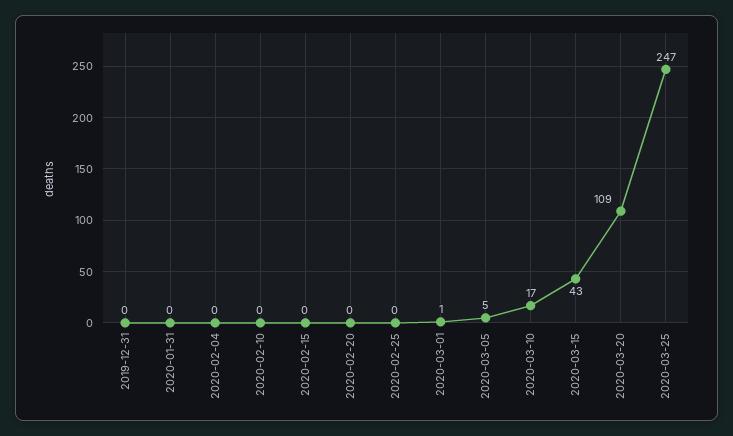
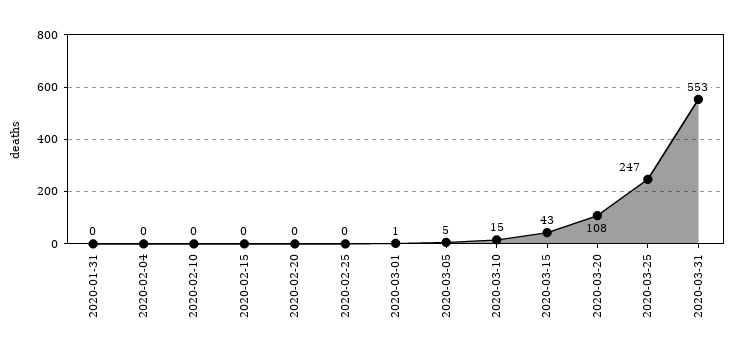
2019-12-31: 0 -> none
2020-03-10: 17 -> 15
2020-03-20: 109 -> 108
2020-03-31: none -> 553

